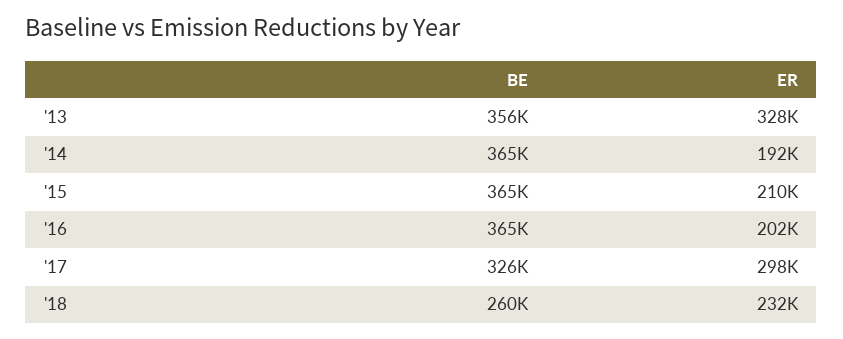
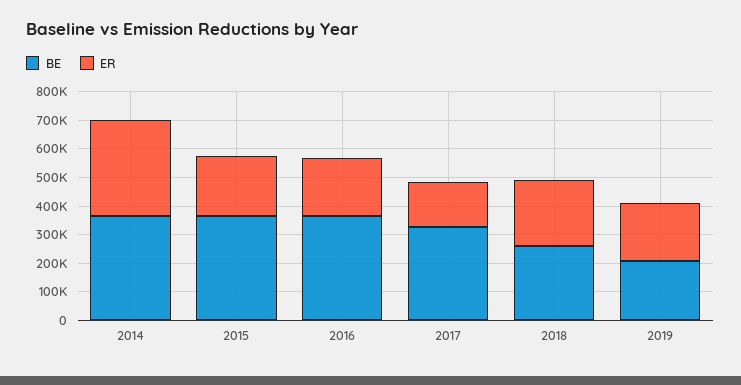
BE, '13: 356000 -> none
ER, '13: 328000 -> none
ER, '14: 192000 -> 350000
ER, '17: 298000 -> 150000
BE, 2019: none -> 200000
ER, 2019: none -> 200000

